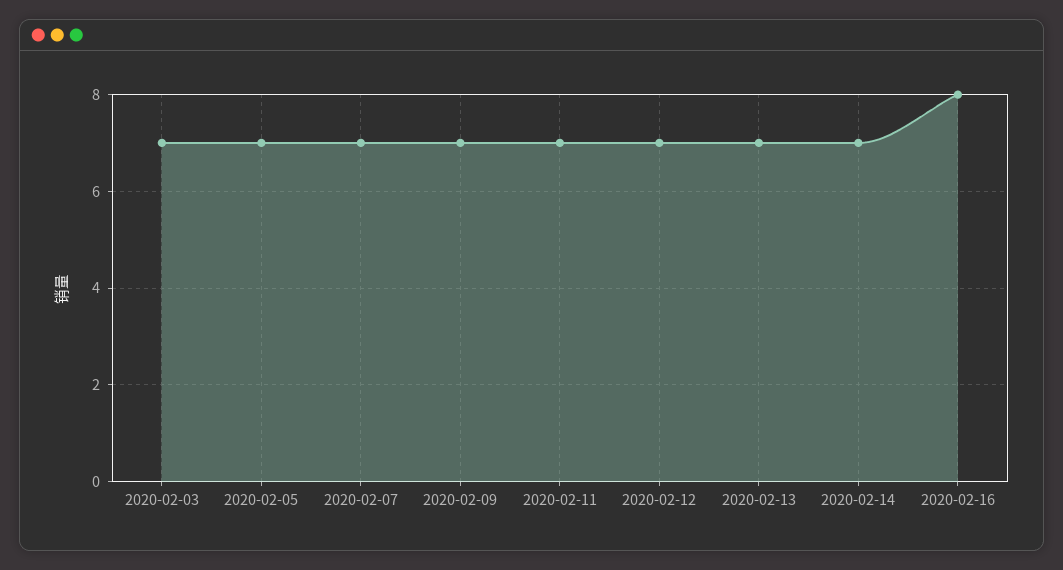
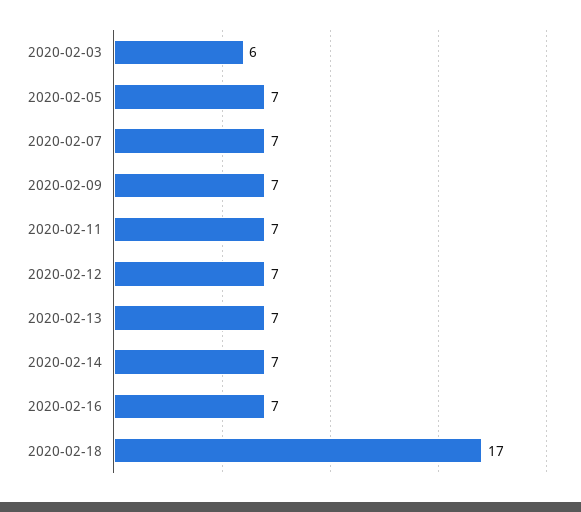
2020-02-03: 7 -> 6
2020-02-16: 8 -> 7
2020-02-18: none -> 17

